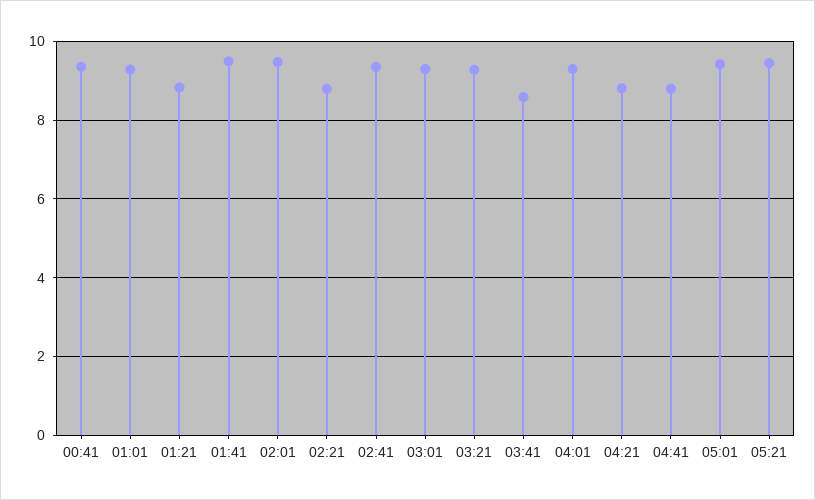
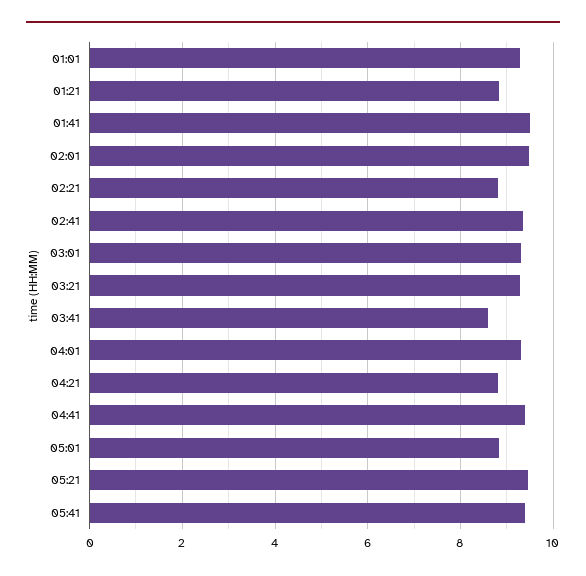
00:41: 9.4 -> none
04:41: 8.8 -> 9.4
05:01: 9.4 -> 8.8
05:41: none -> 9.4

